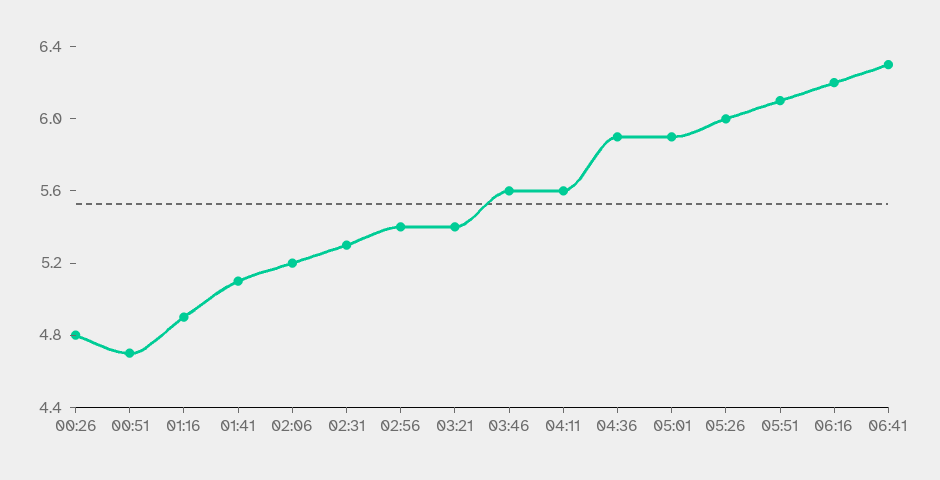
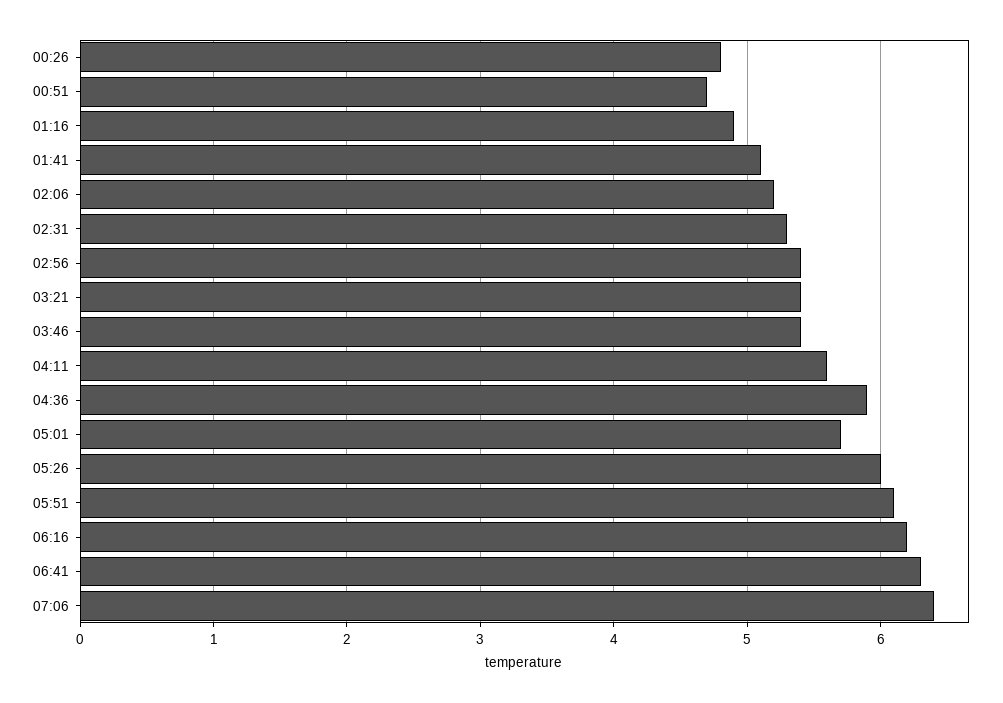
03:46: 5.6 -> 5.4
05:01: 5.9 -> 5.7
07:06: none -> 6.4

